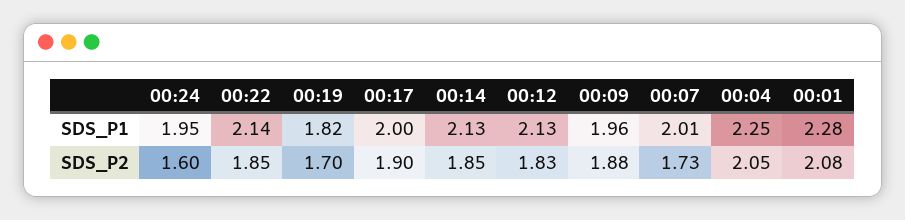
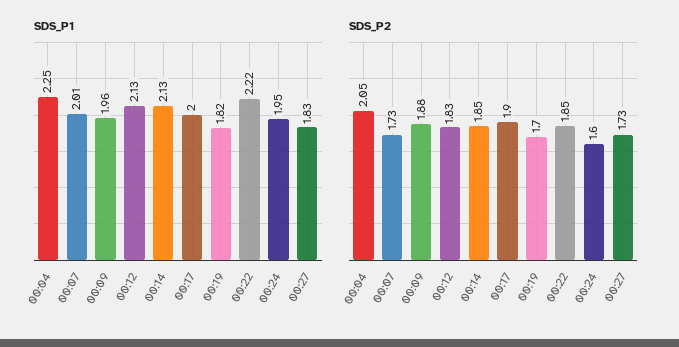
SDS_P1, 00:22: 2.14 -> 2.22
SDS_P1, 00:01: 2.28 -> none
SDS_P2, 00:01: 2.08 -> none
SDS_P1, 00:27: none -> 1.83
SDS_P2, 00:27: none -> 1.73

